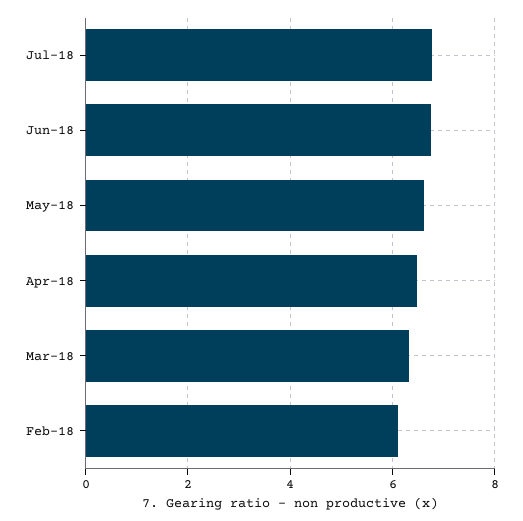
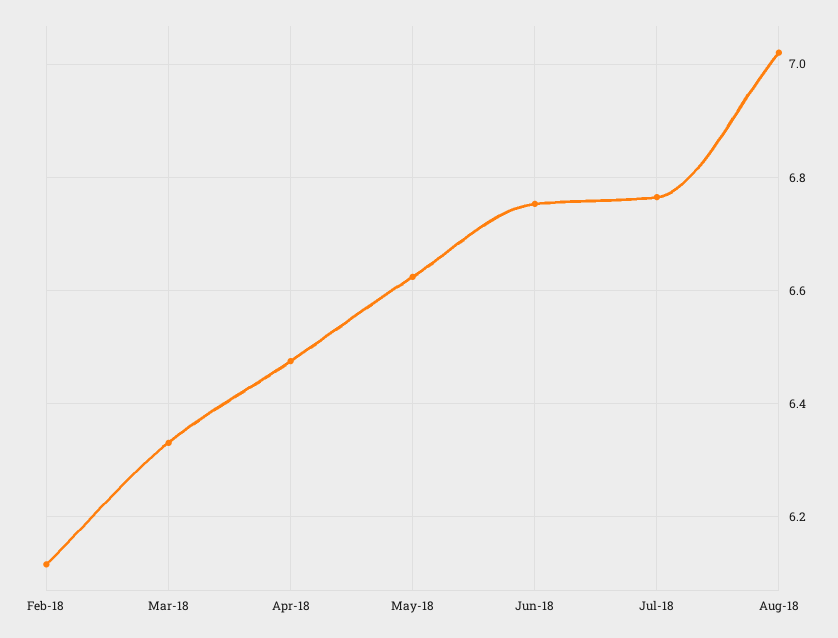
Aug-18: none -> 7.02

